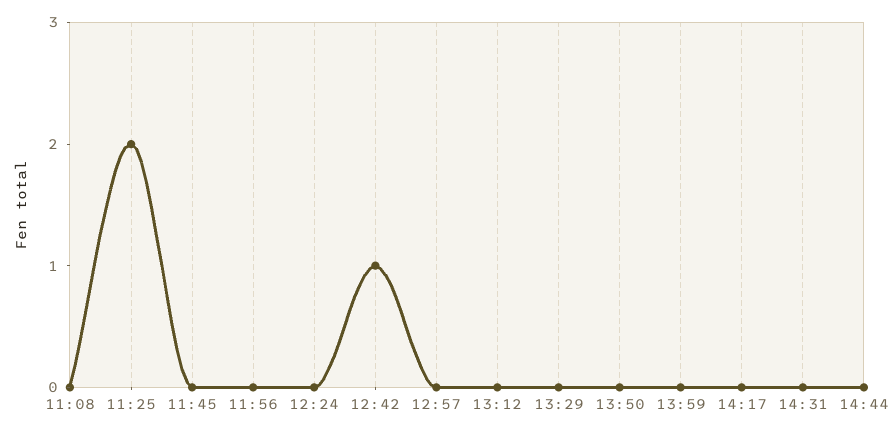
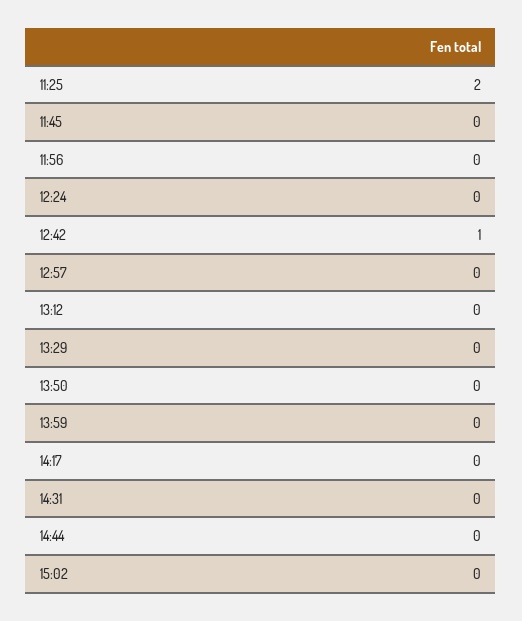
11:08: 0 -> none
15:02: none -> 0

